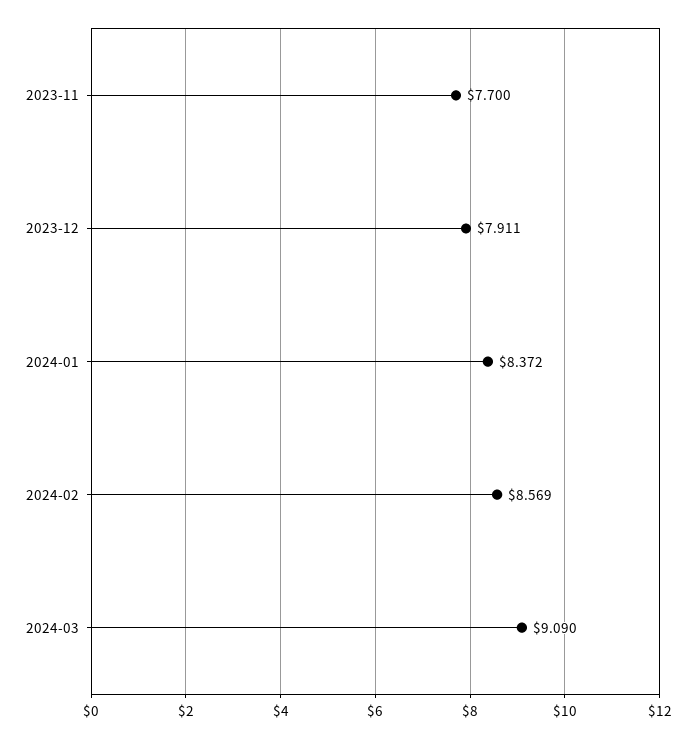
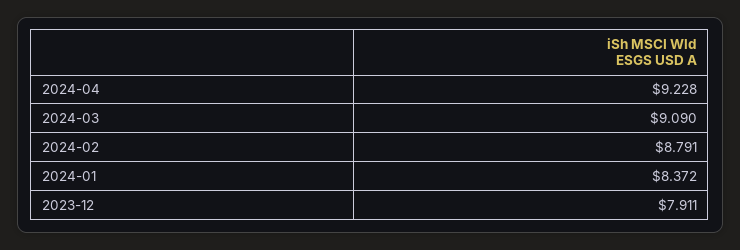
2023-11: 7.7 -> none
2024-02: 8.569 -> 8.791
2024-04: none -> 9.228

